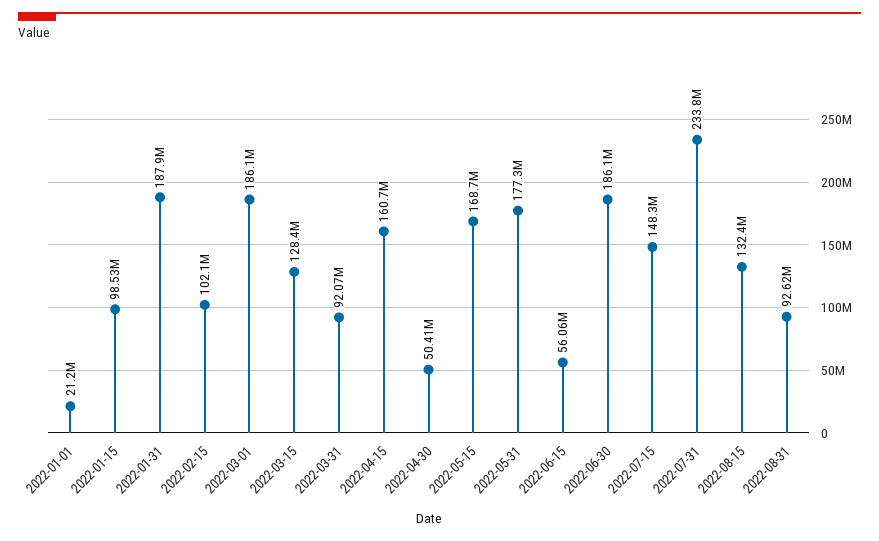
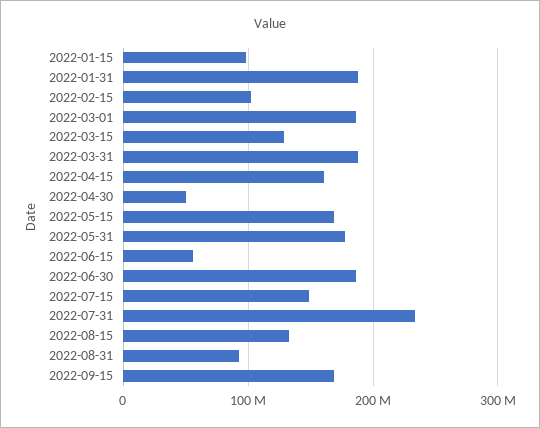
2022-01-01: 21200000 -> none
2022-03-31: 92070000 -> 190000000
2022-09-15: none -> 170000000

